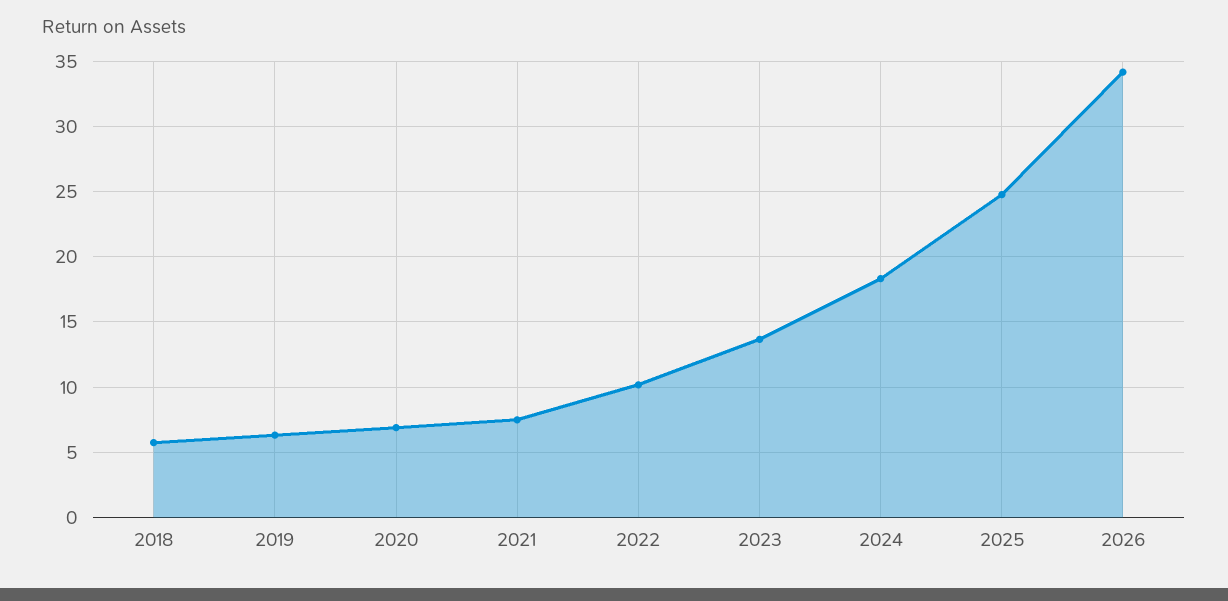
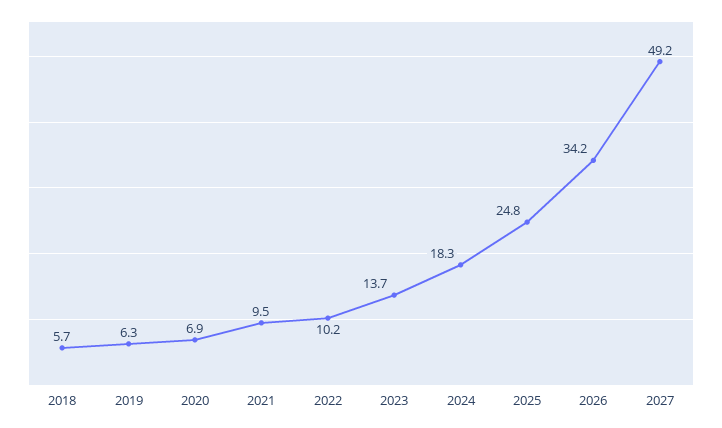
2021: 7.5 -> 9.5
2027: none -> 49.2

